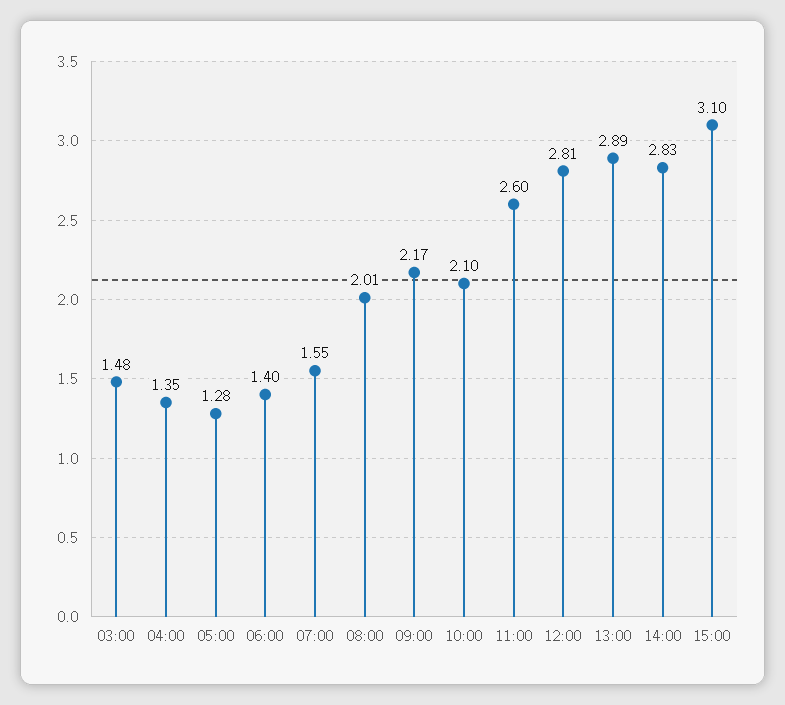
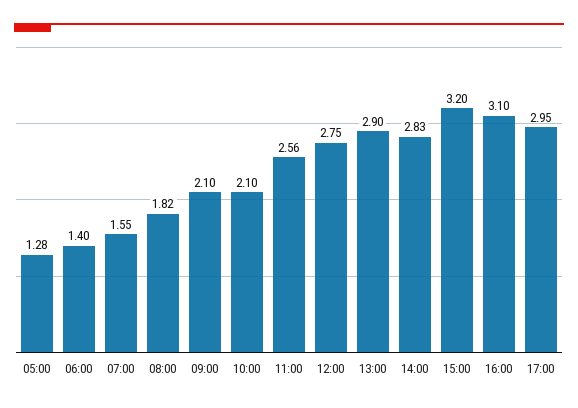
03:00: 1.48 -> none
04:00: 1.35 -> none
08:00: 2.01 -> 1.82
09:00: 2.17 -> 2.1
11:00: 2.6 -> 2.56
12:00: 2.81 -> 2.75
13:00: 2.89 -> 2.9
15:00: 3.1 -> 3.2
16:00: none -> 3.1
17:00: none -> 2.95

